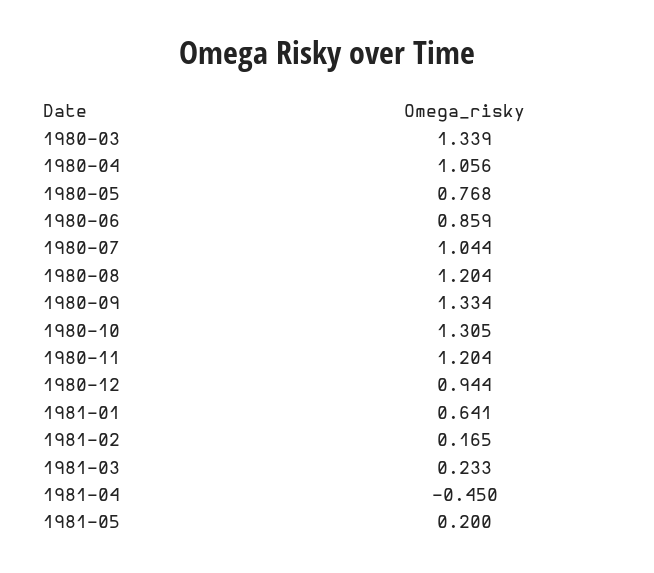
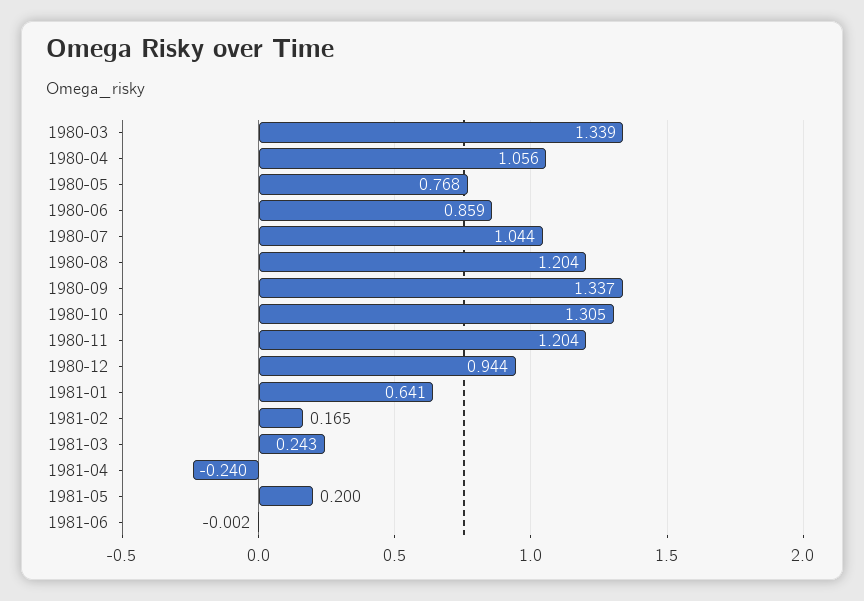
1980-09: 1.334 -> 1.337
1981-03: 0.233 -> 0.243
1981-04: -0.45 -> -0.24
1981-06: none -> -0.002

